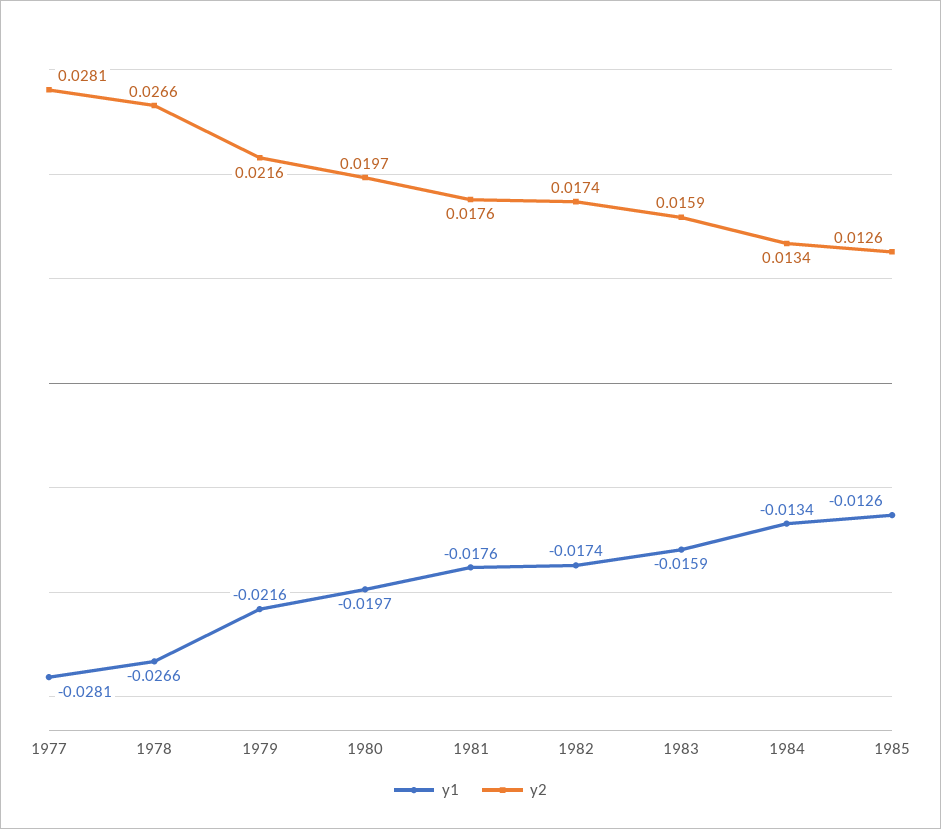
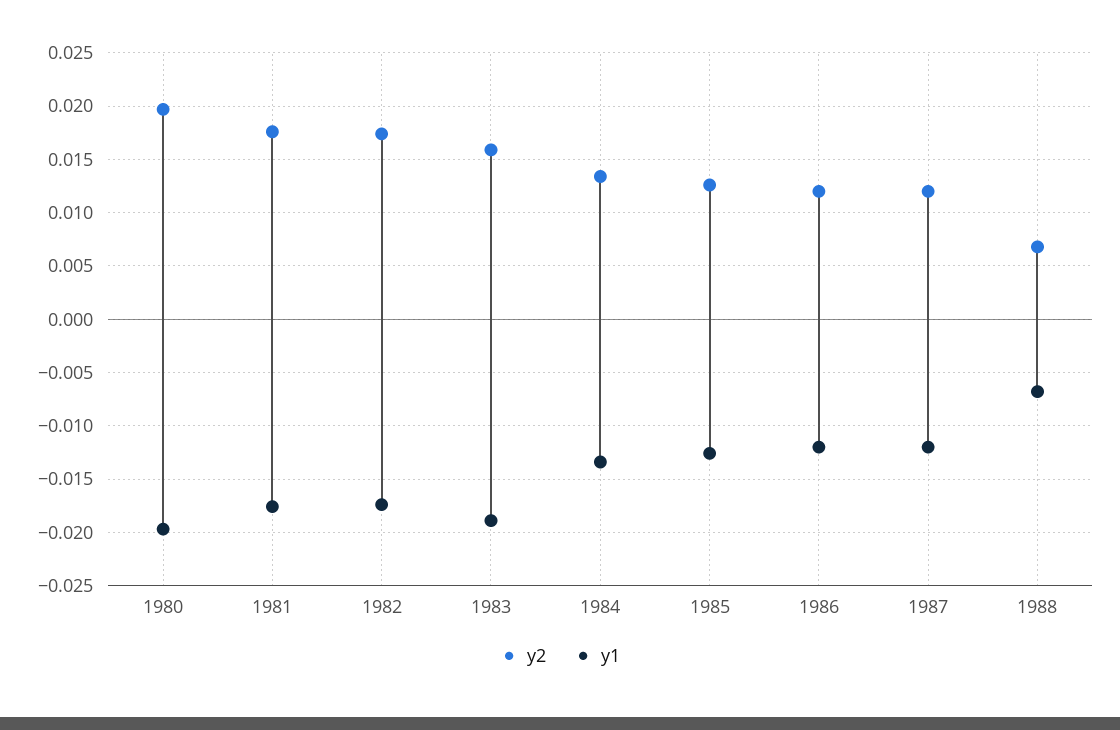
y1, 1977: -0.0281 -> none
y2, 1977: 0.0281 -> none
y1, 1978: -0.0266 -> none
y2, 1978: 0.0266 -> none
y1, 1979: -0.0216 -> none
y2, 1979: 0.0216 -> none
y1, 1983: -0.0159 -> -0.019
y2, 1986: none -> 0.012
y1, 1986: none -> -0.012
y2, 1987: none -> 0.012
y1, 1987: none -> -0.012
y2, 1988: none -> 0.007
y1, 1988: none -> -0.007

